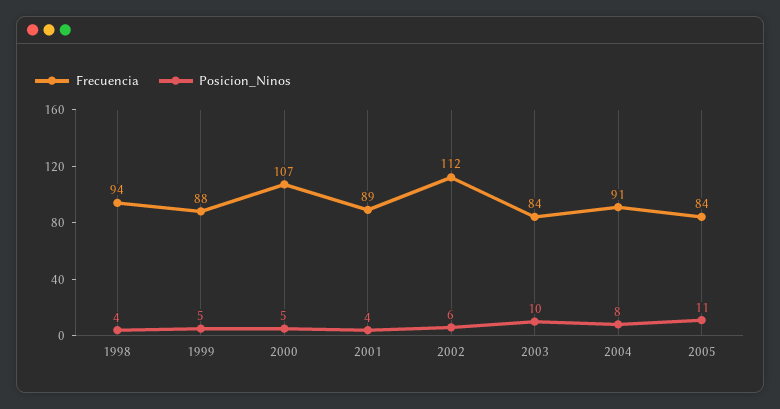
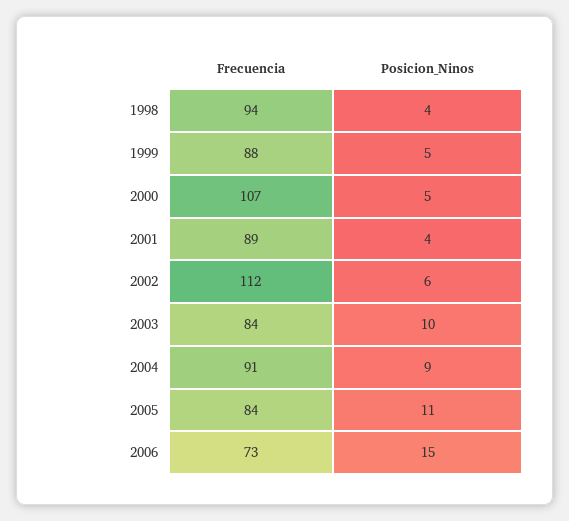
Posicion_Ninos, 2004: 8 -> 9
Frecuencia, 2006: none -> 73
Posicion_Ninos, 2006: none -> 15

